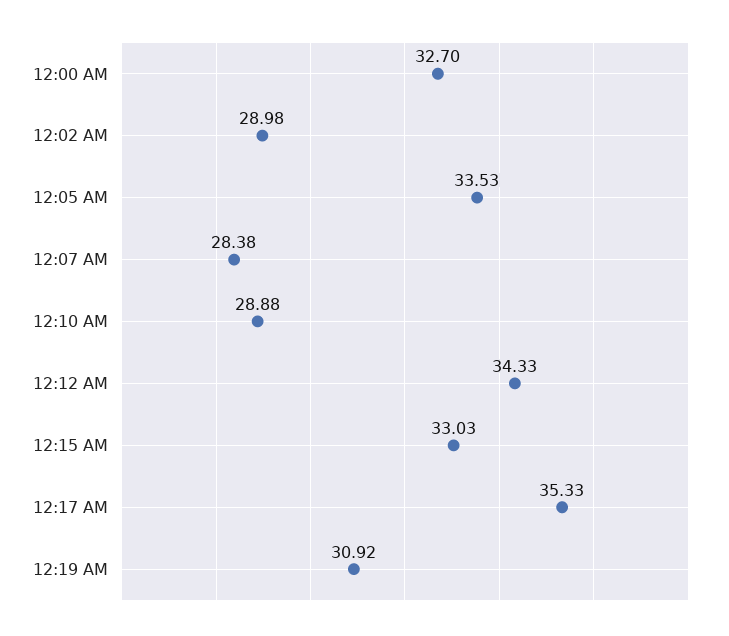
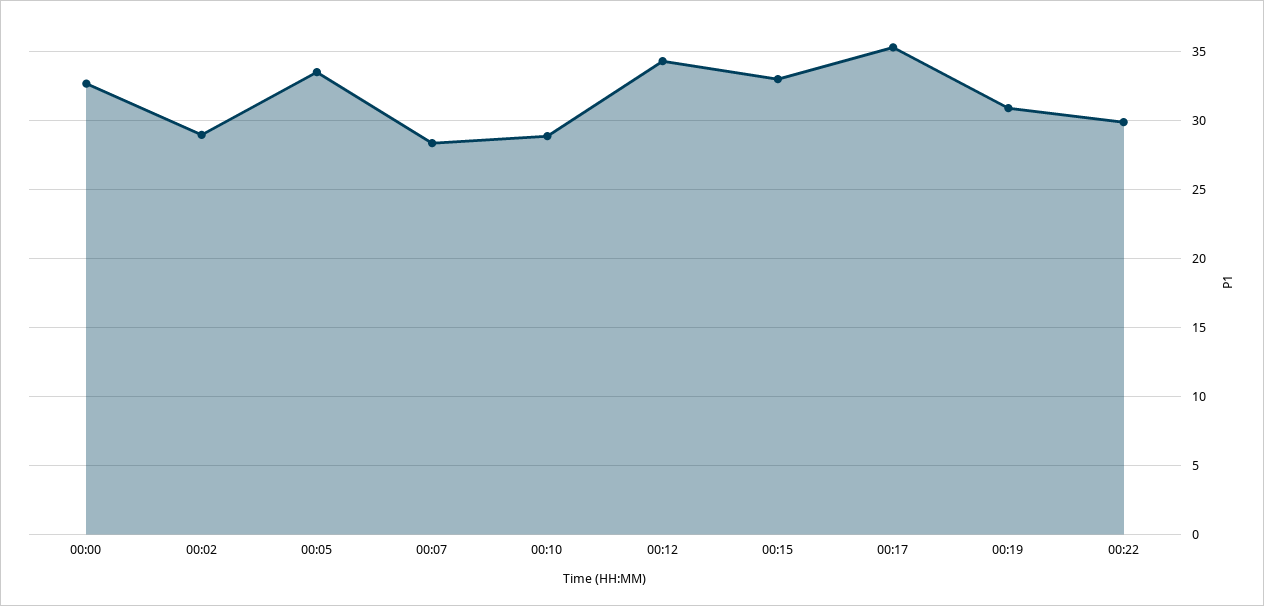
00:22: none -> 30

